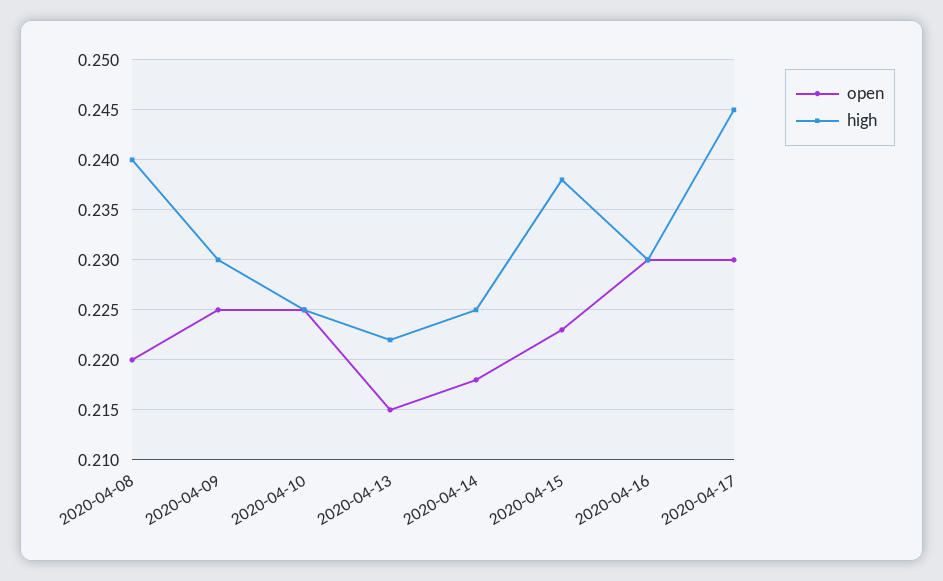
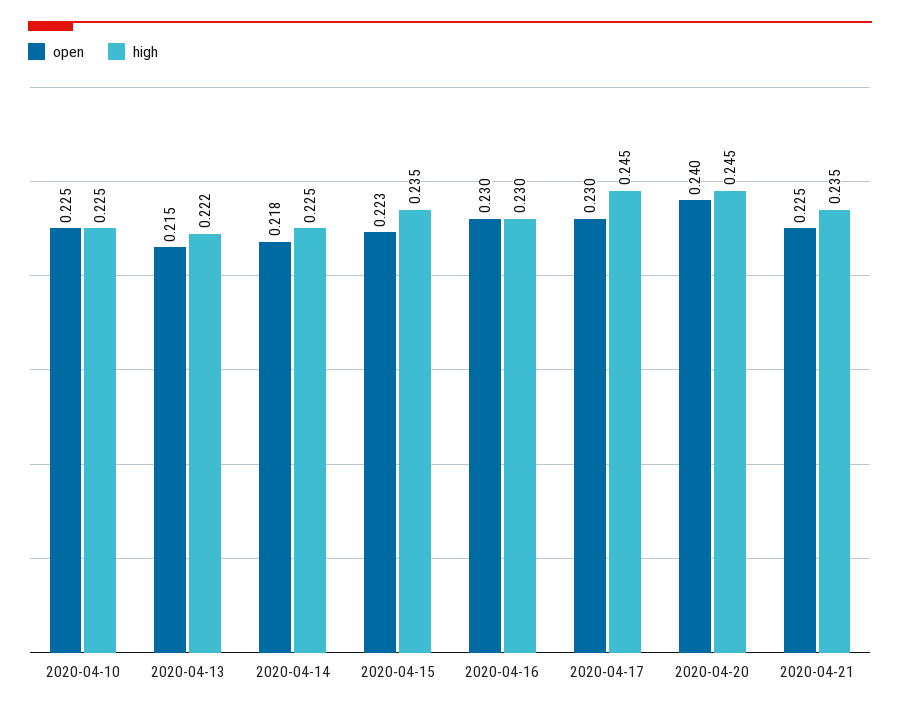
open, 2020-04-08: 0.22 -> none
high, 2020-04-08: 0.24 -> none
open, 2020-04-09: 0.225 -> none
high, 2020-04-09: 0.23 -> none
high, 2020-04-15: 0.238 -> 0.235
open, 2020-04-20: none -> 0.24
high, 2020-04-20: none -> 0.245
open, 2020-04-21: none -> 0.225
high, 2020-04-21: none -> 0.235

